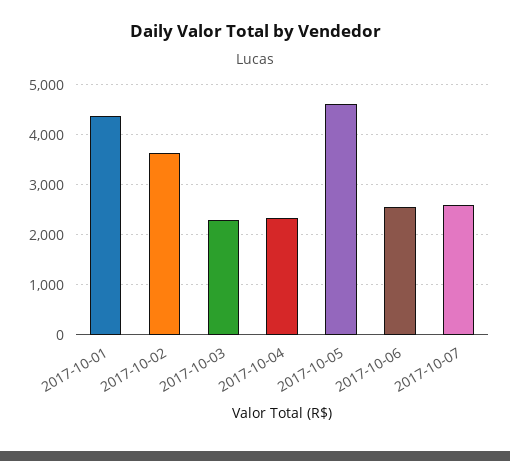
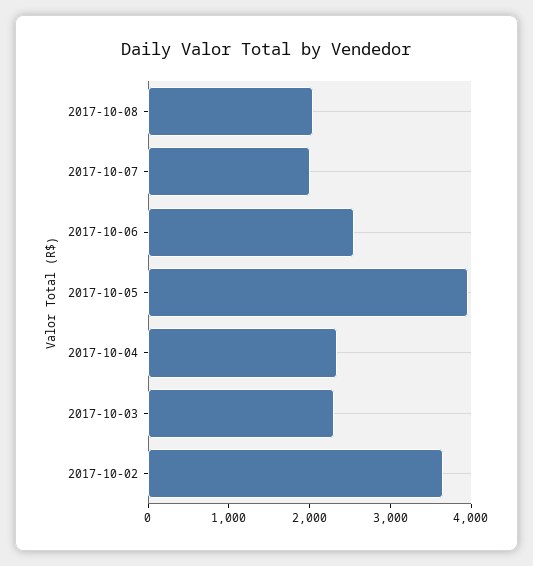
2017-10-01: 4400 -> none
2017-10-05: 4600 -> 4000
2017-10-07: 2600 -> 2000
2017-10-08: none -> 2000

